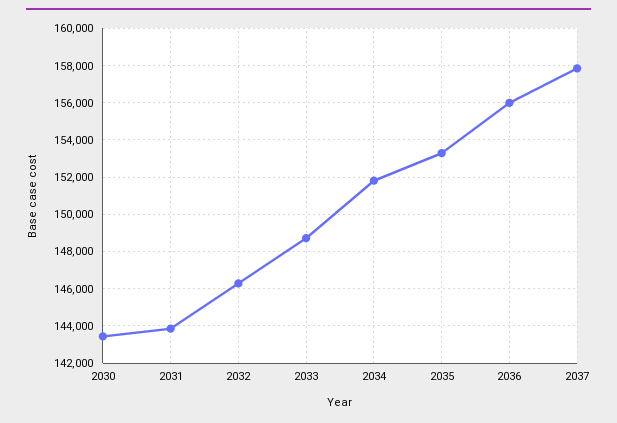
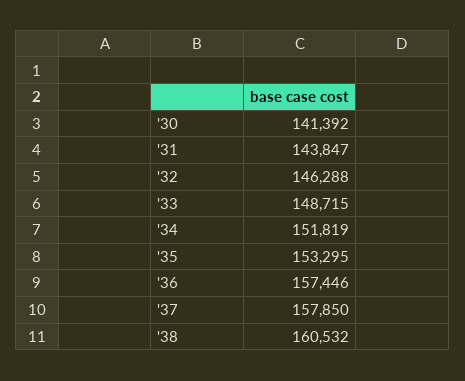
2030: 143500 -> 141392
2036: 156000 -> 157446
'38: none -> 160532

